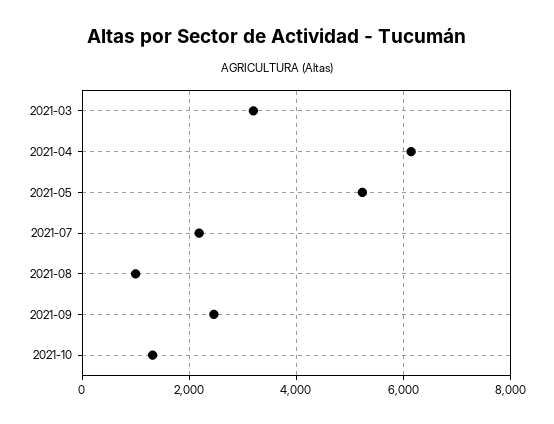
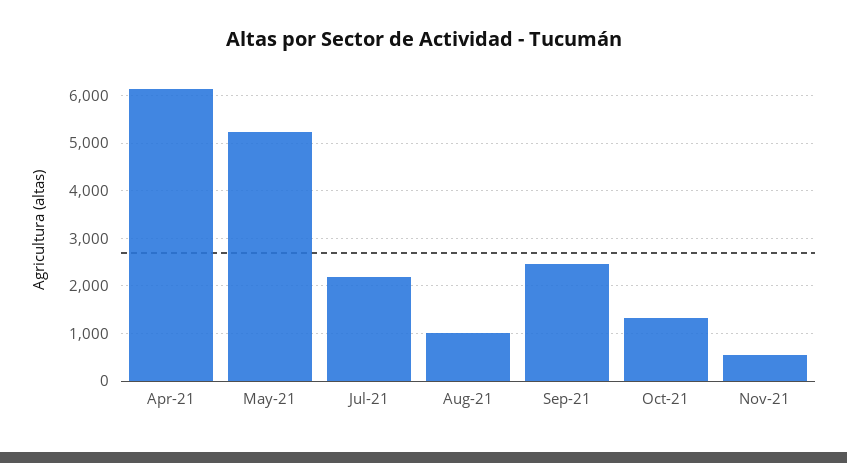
2021-03: 3200 -> none
Nov-21: none -> 600

